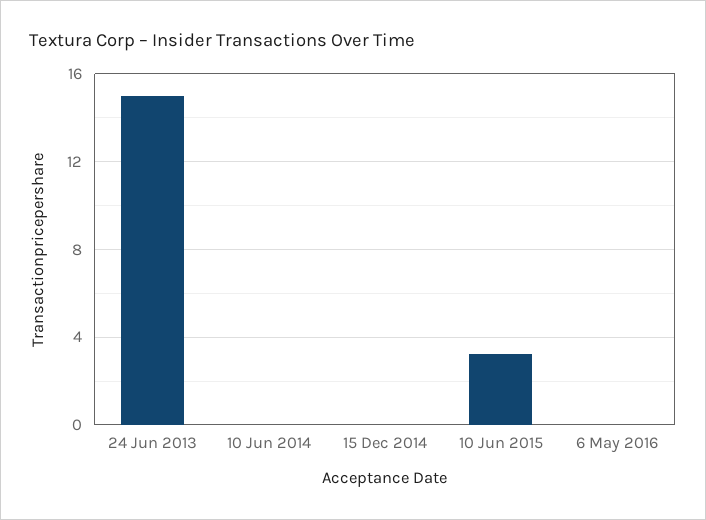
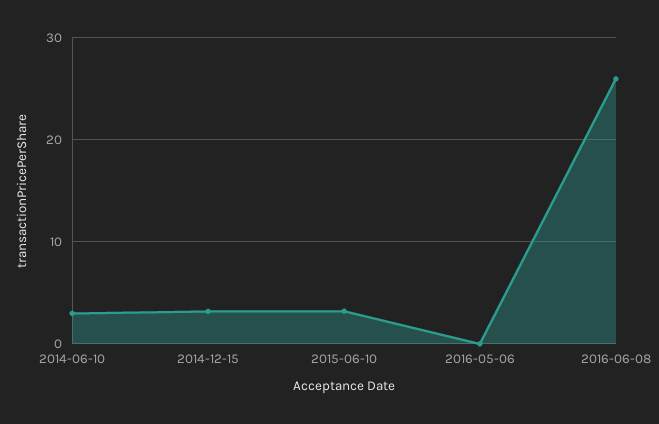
24 Jun 2013: 15 -> none
10 Jun 2014: 0 -> 3
15 Dec 2014: 0 -> 3
2016-06-08: none -> 26

